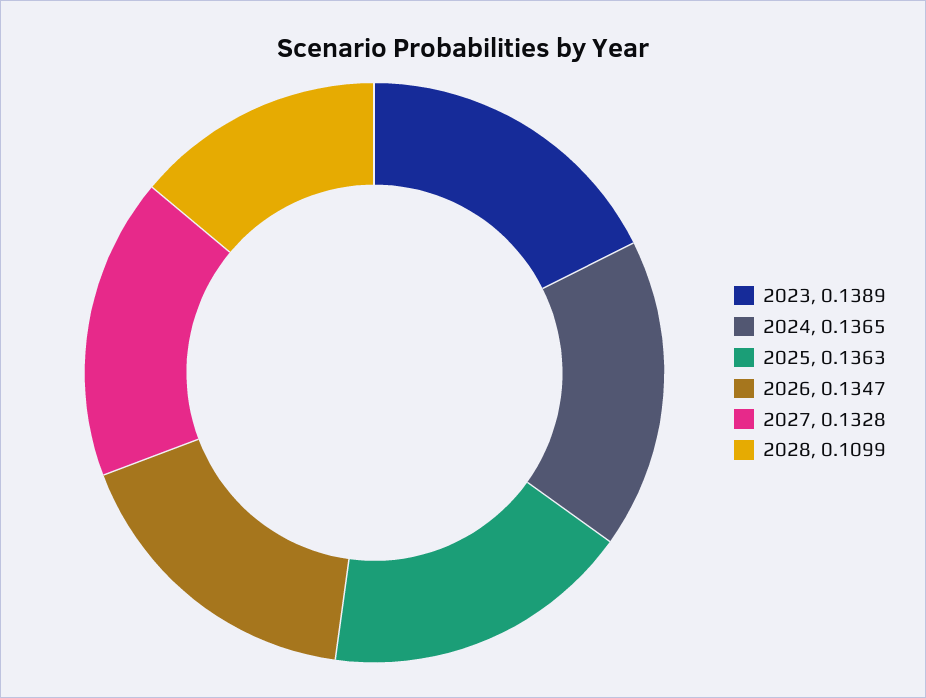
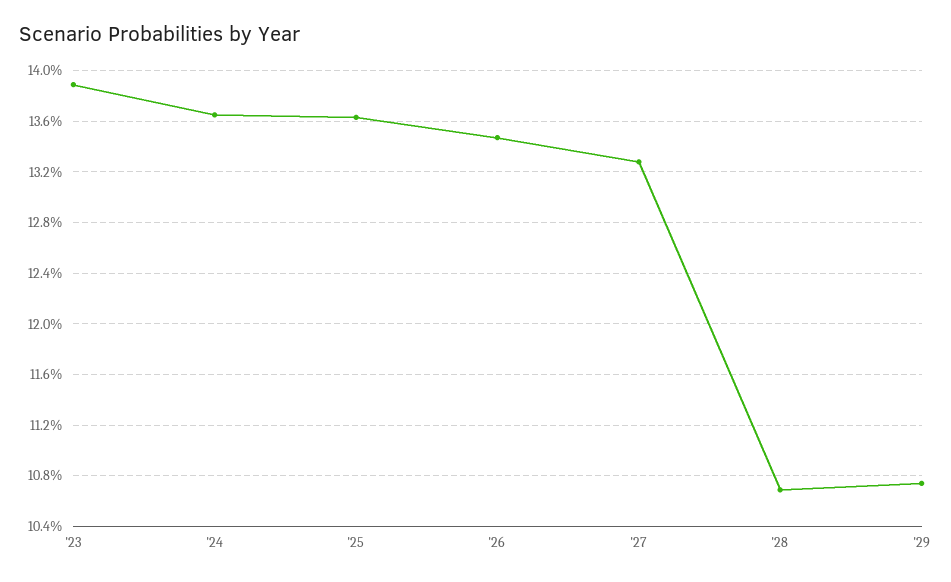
2028: 0.1099 -> 0.107
'29: none -> 0.1075

